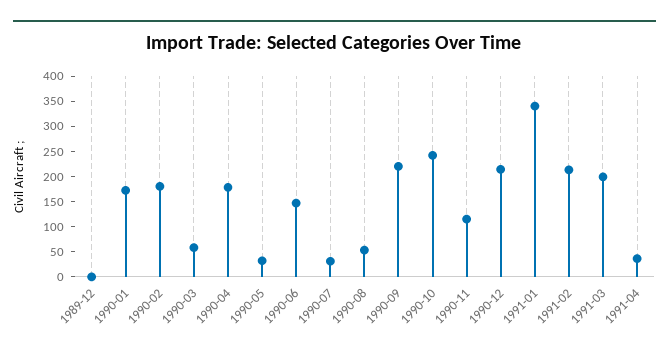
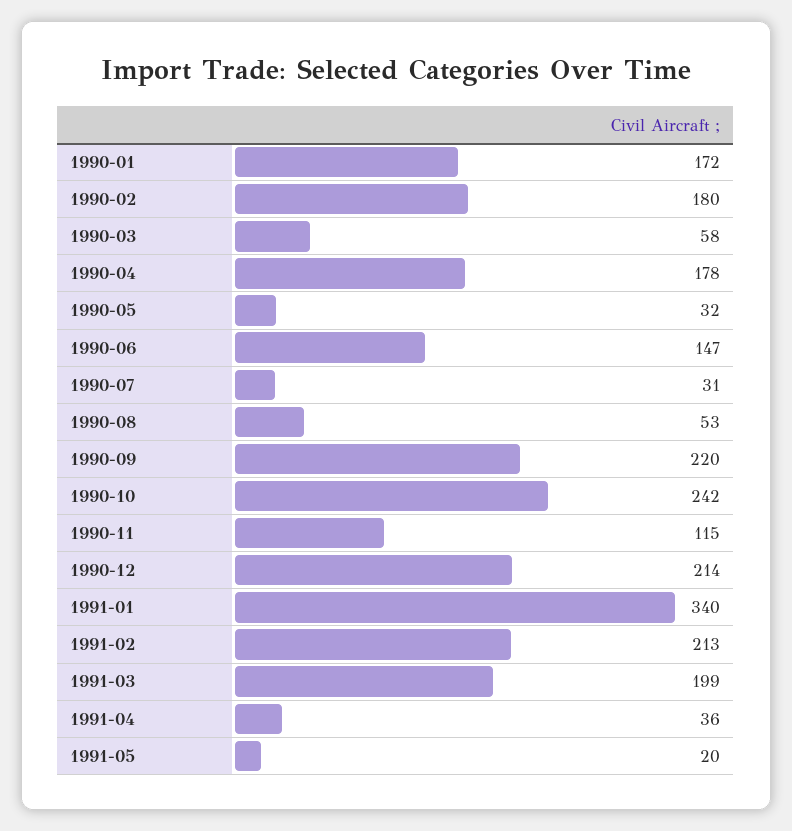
1989-12: 0 -> none
1991-05: none -> 20

